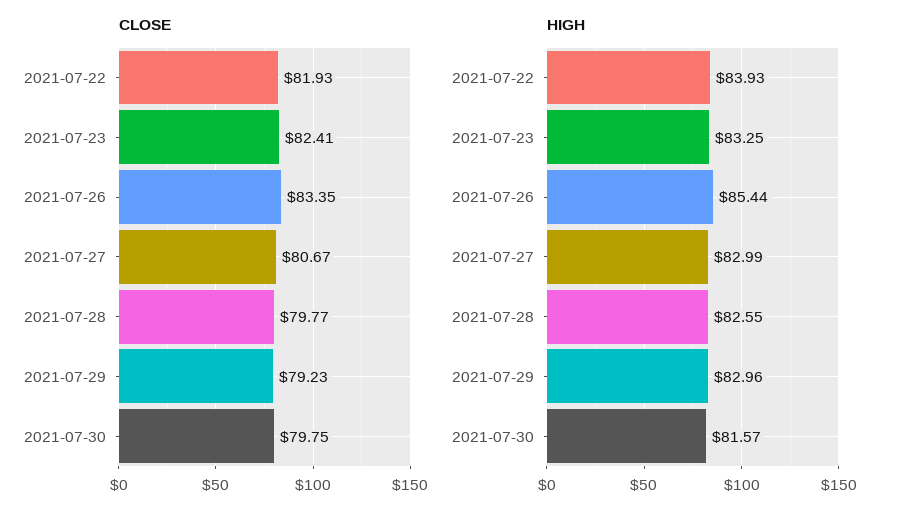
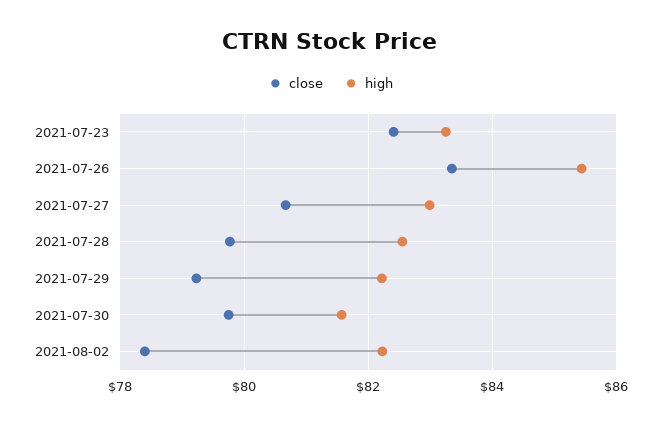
CLOSE, 2021-07-22: 81.93 -> none
HIGH, 2021-07-22: 83.93 -> none
HIGH, 2021-07-29: 82.96 -> 82.2
CLOSE, 2021-08-02: none -> 78.4
HIGH, 2021-08-02: none -> 82.2

